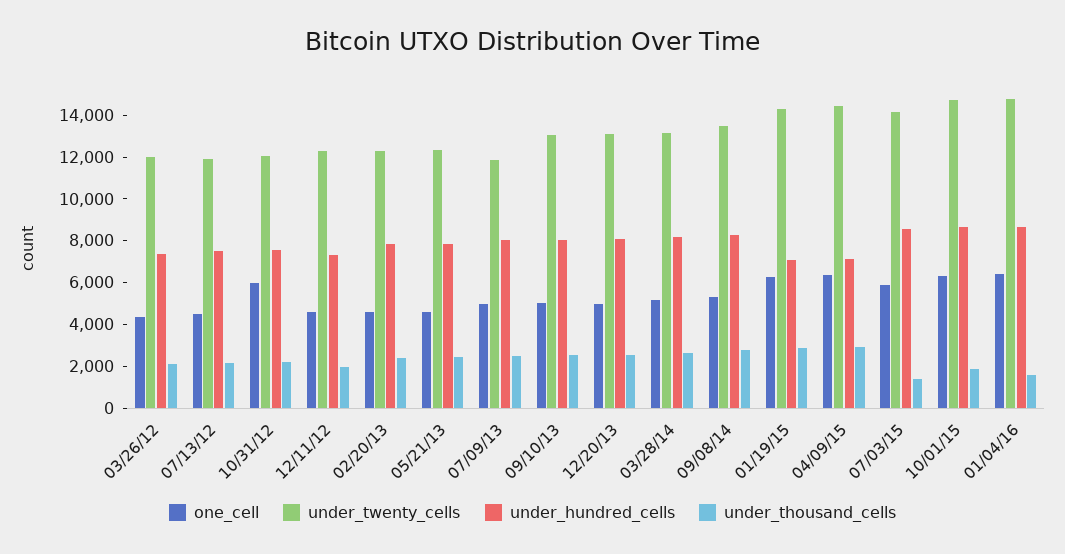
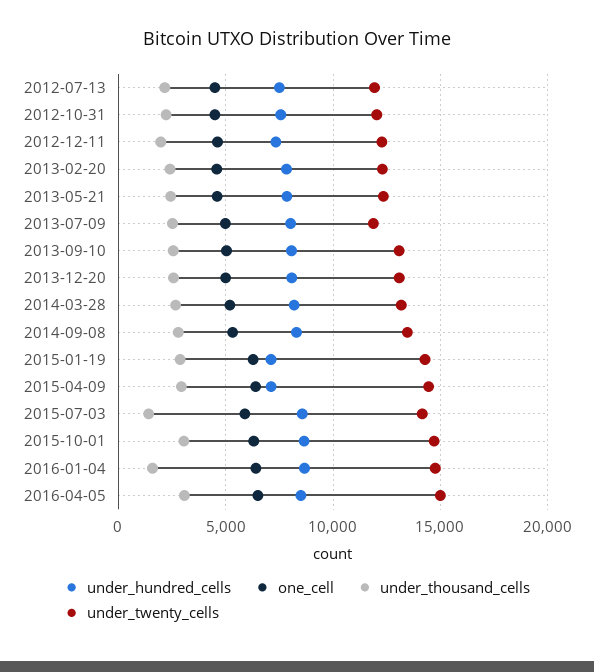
one_cell, 03/26/12: 4500 -> none
under_twenty_cells, 03/26/12: 12000 -> none
under_hundred_cells, 03/26/12: 7500 -> none
under_thousand_cells, 03/26/12: 2000 -> none
one_cell, 10/31/12: 6000 -> 4500
under_thousand_cells, 10/01/15: 2000 -> 3000
under_hundred_cells, 2016-04-05: none -> 8500
one_cell, 2016-04-05: none -> 6500
under_thousand_cells, 2016-04-05: none -> 3000
under_twenty_cells, 2016-04-05: none -> 15000

